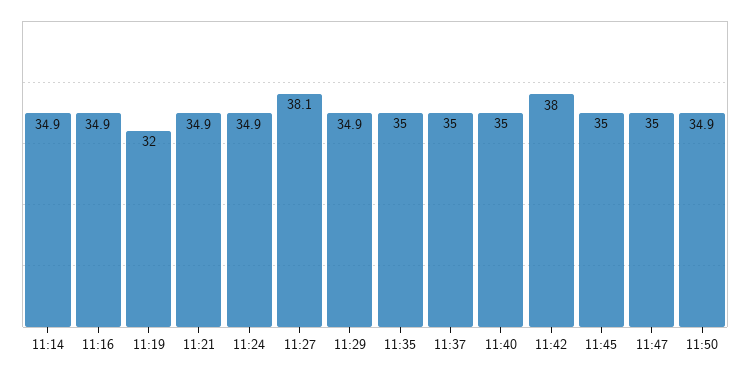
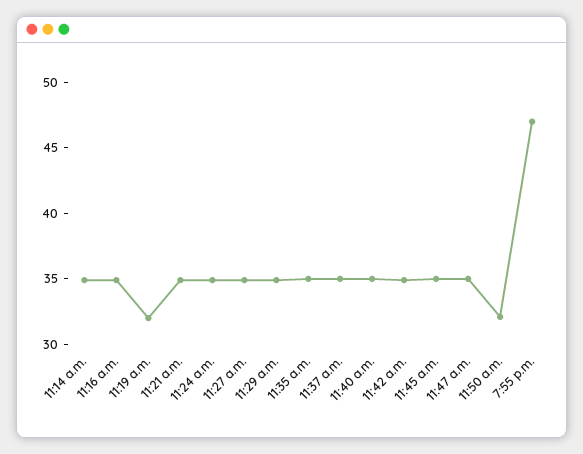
11:27: 38.1 -> 35
11:42: 38 -> 35
11:50: 34.9 -> 32
7:55 p.m.: none -> 47

